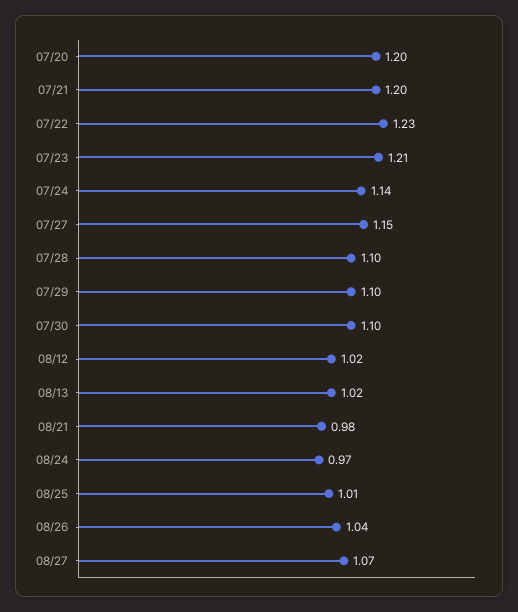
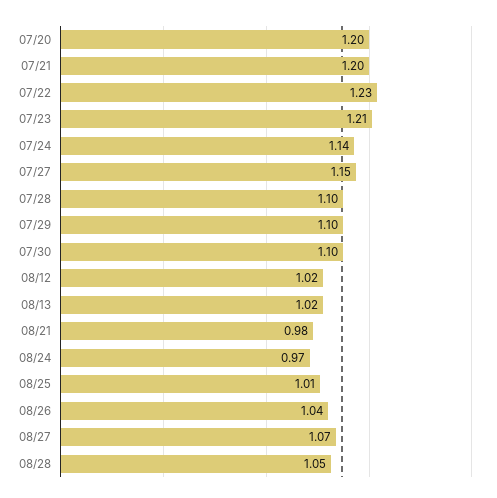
08/28: none -> 1.05

